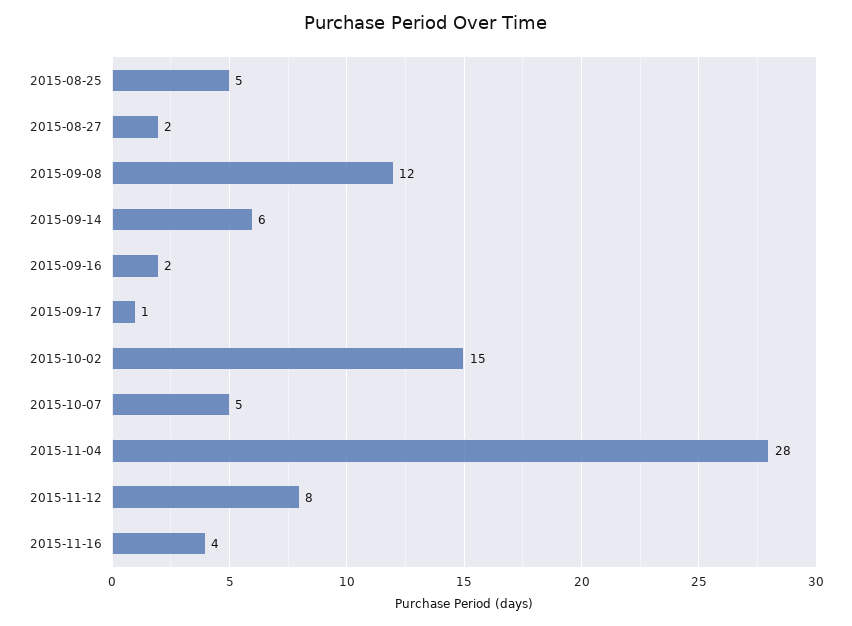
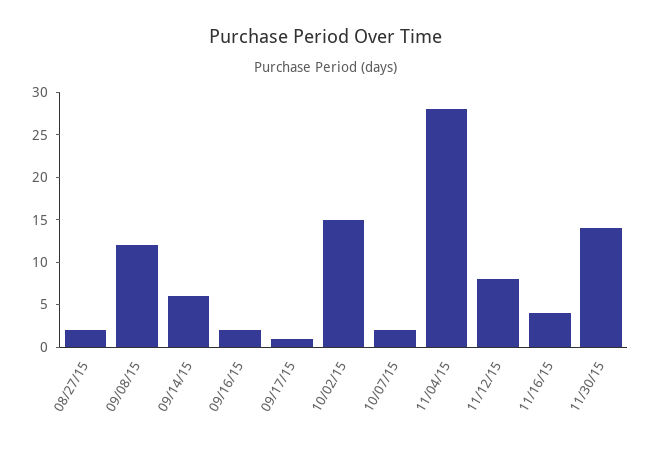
2015-08-25: 5 -> none
2015-10-07: 5 -> 2
11/30/15: none -> 14

